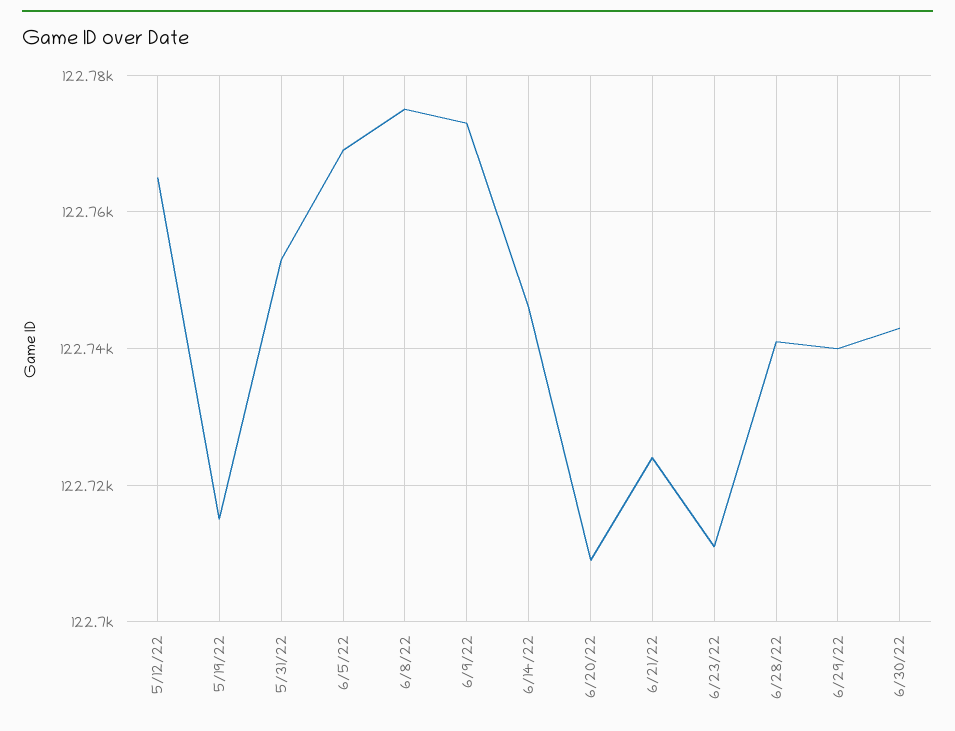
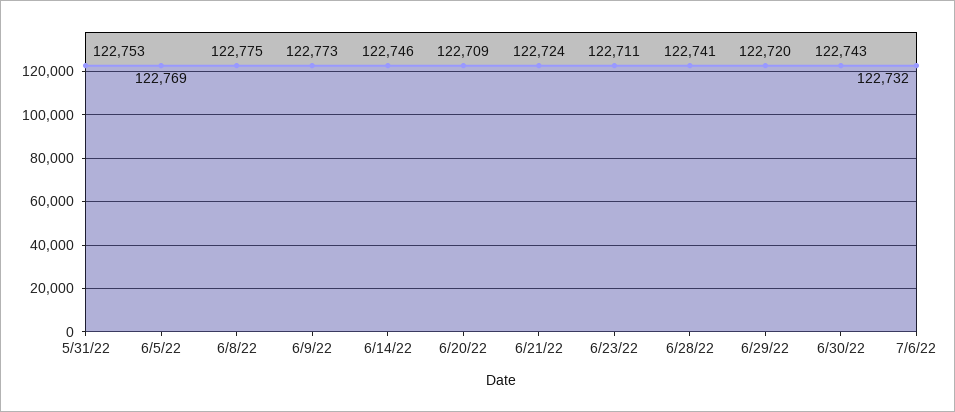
5/12/22: 122765 -> none
5/19/22: 122715 -> none
6/29/22: 122740 -> 122720
7/6/22: none -> 122732

